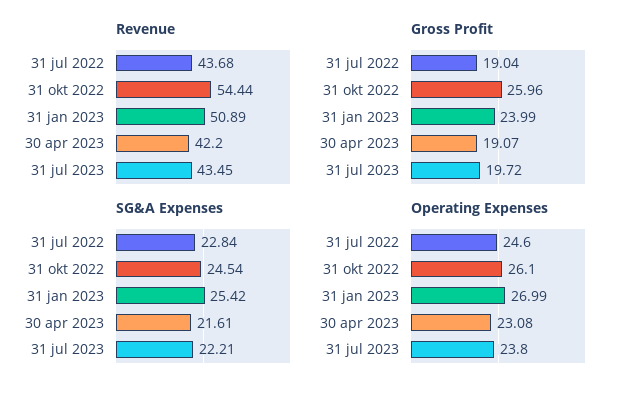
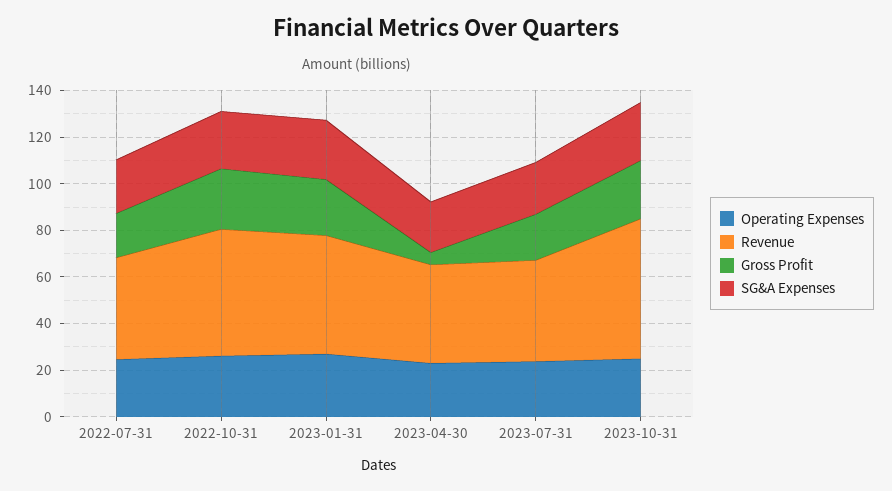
Gross Profit, 30 apr 2023: 19.07 -> 5
Operating Expenses, 2023-10-31: none -> 25
Revenue, 2023-10-31: none -> 60
Gross Profit, 2023-10-31: none -> 25
SG&A Expenses, 2023-10-31: none -> 25

